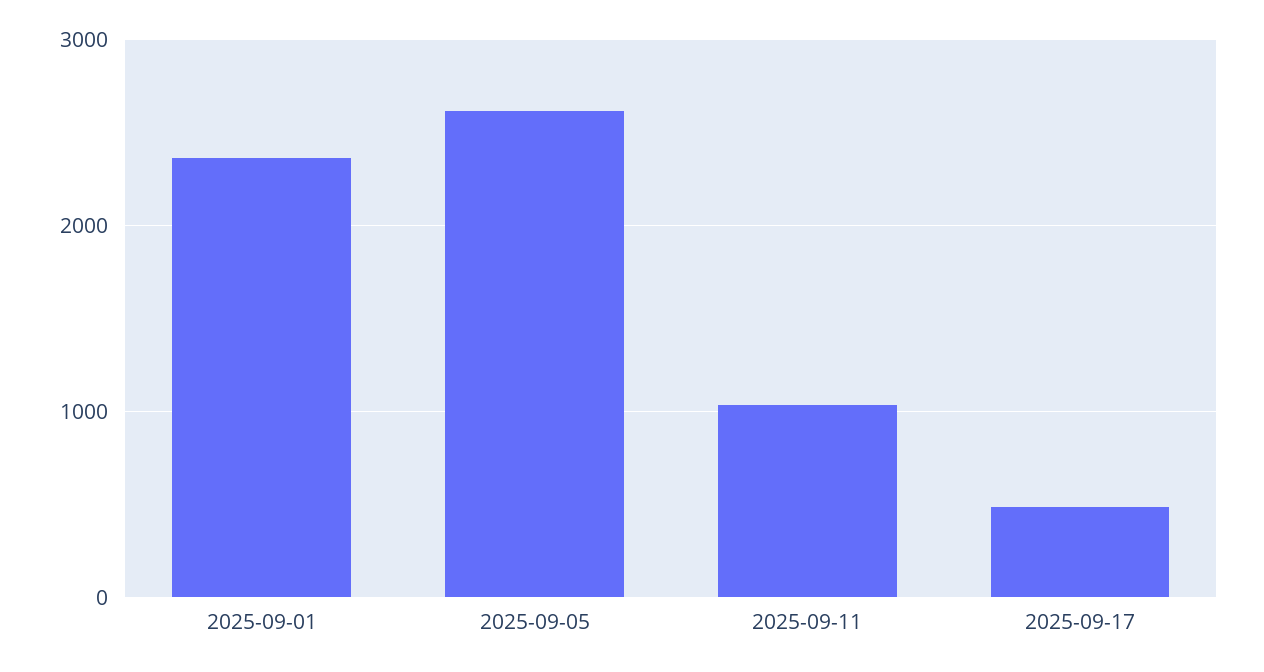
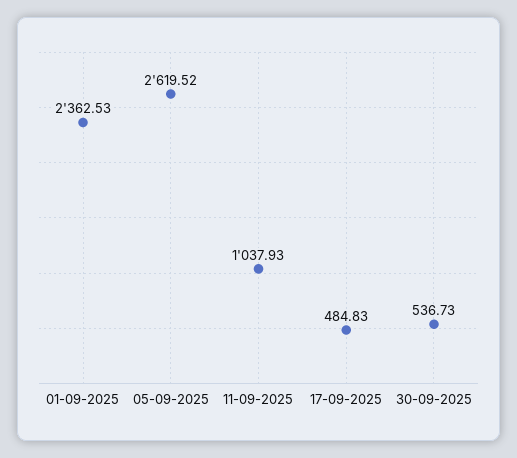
30-09-2025: none -> 536.73

